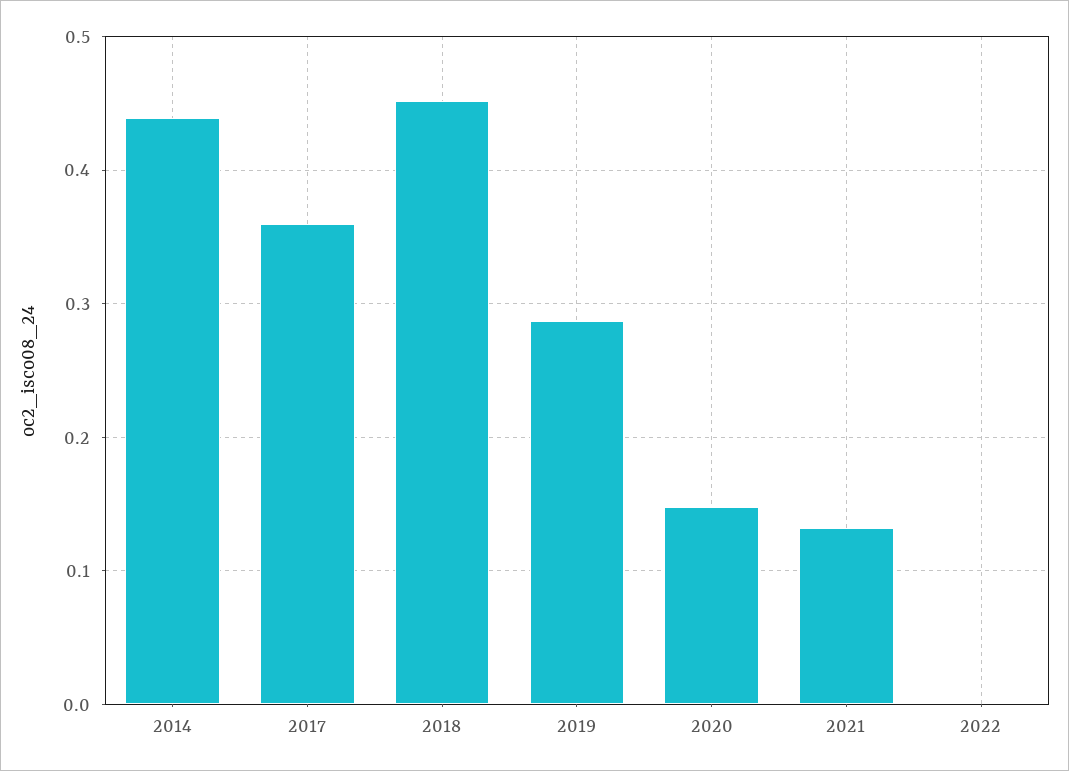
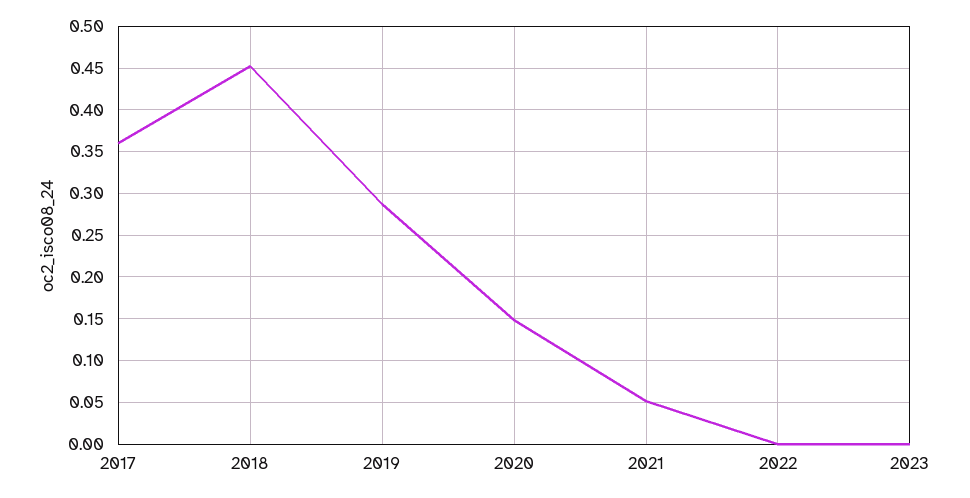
2014: 0.44 -> none
2021: 0.13 -> 0.05
2023: none -> 0

